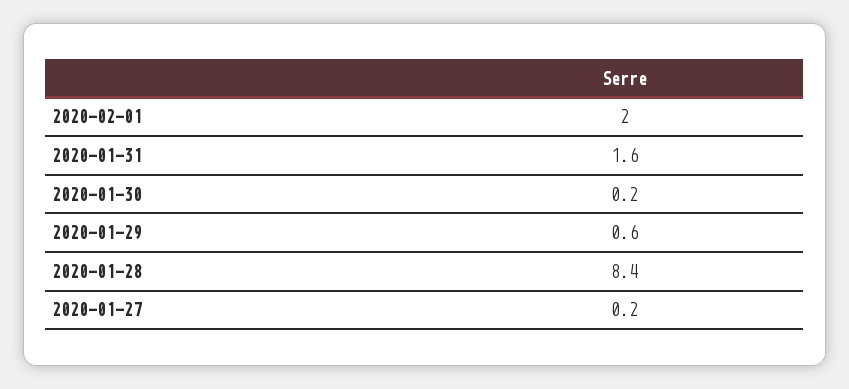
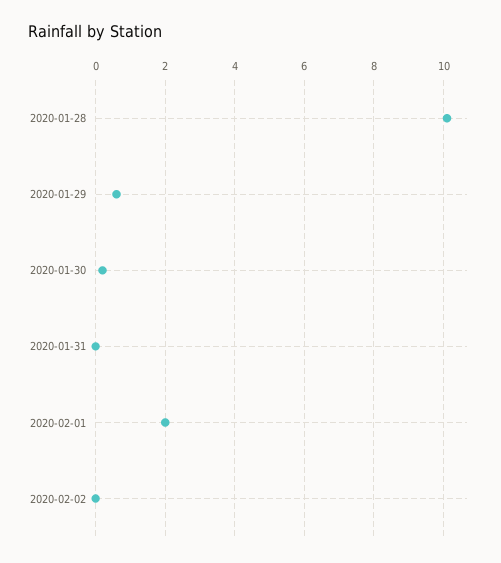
2020-01-31: 1.6 -> 0
2020-01-28: 8.4 -> 10
2020-01-27: 0.2 -> none
2020-02-02: none -> 0

